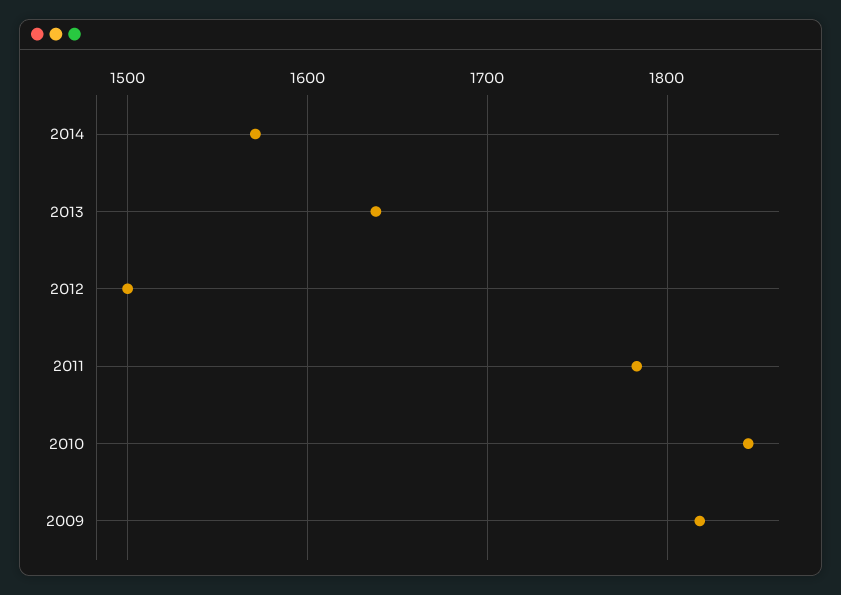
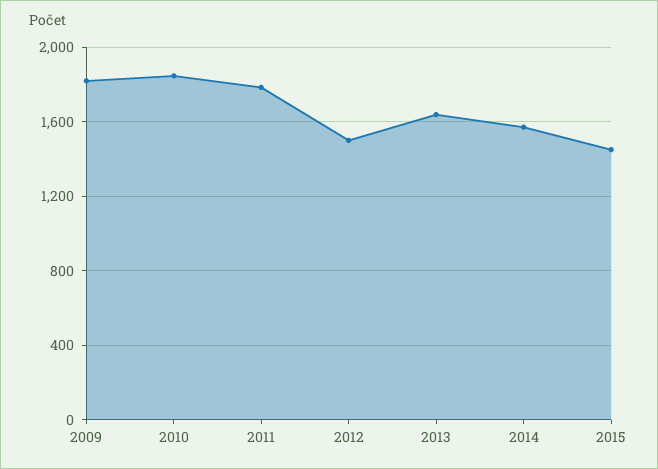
2015: none -> 1450

